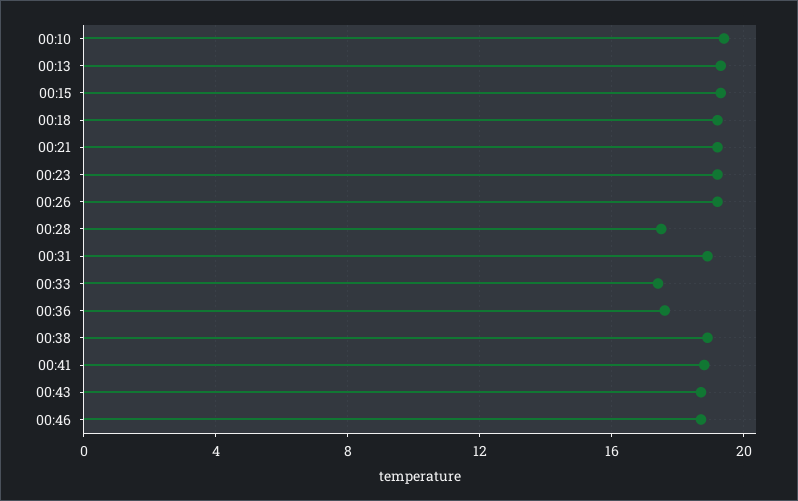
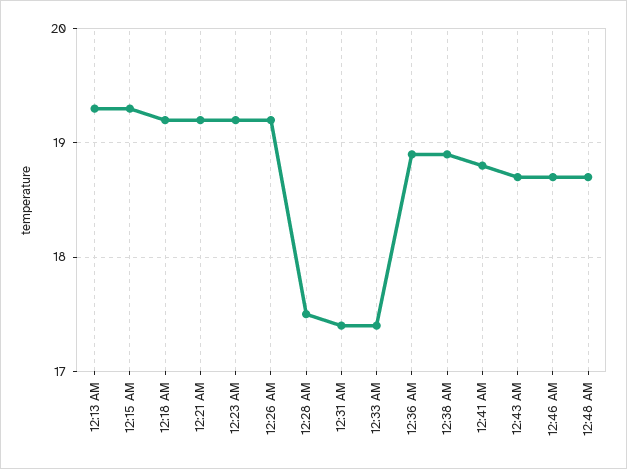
00:10: 19.5 -> none
00:31: 19 -> 17.4
00:36: 17.5 -> 18.9
12:48 AM: none -> 18.7

